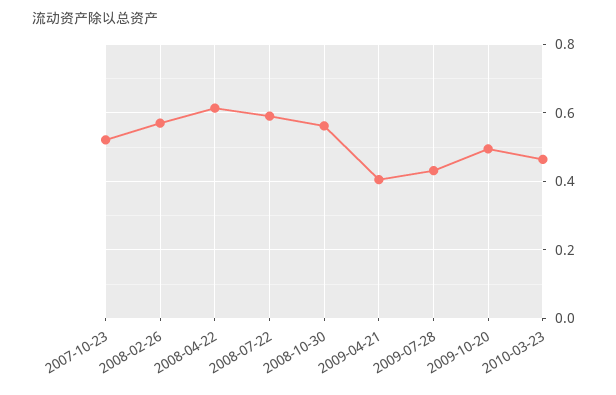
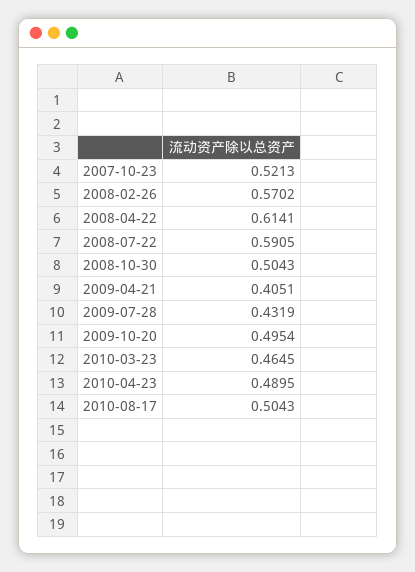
2008-10-30: 0.56 -> 0.5043
2010-04-23: none -> 0.4895
2010-08-17: none -> 0.5043

